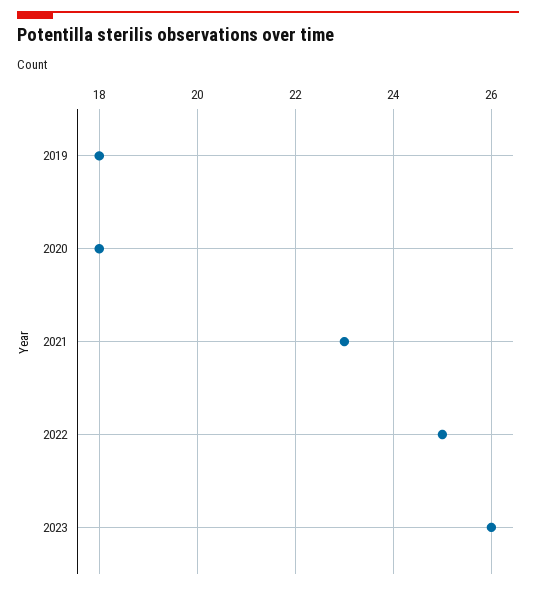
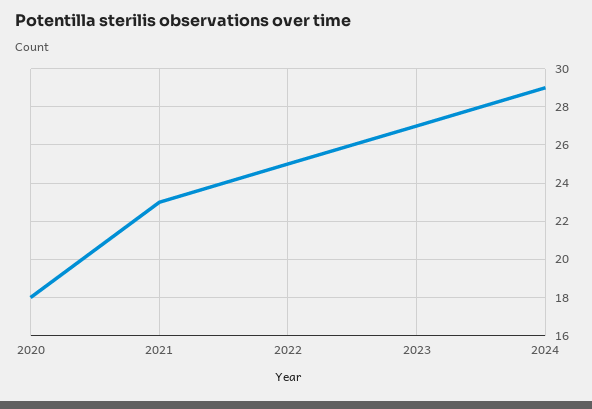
2019: 18 -> none
2023: 26 -> 27
2024: none -> 29

